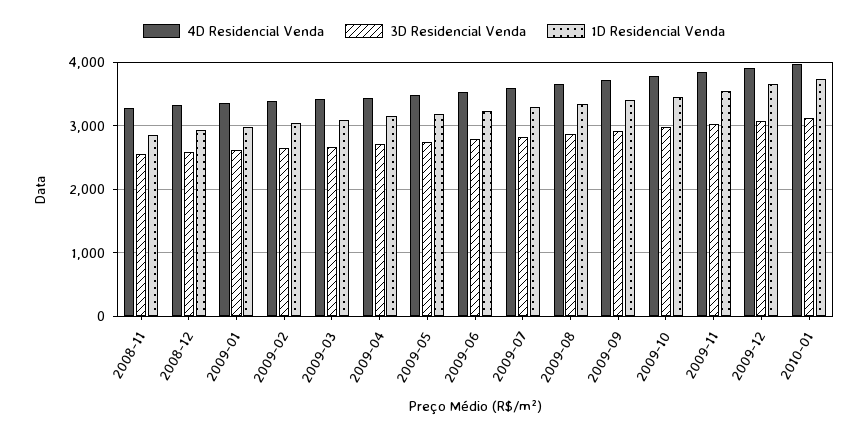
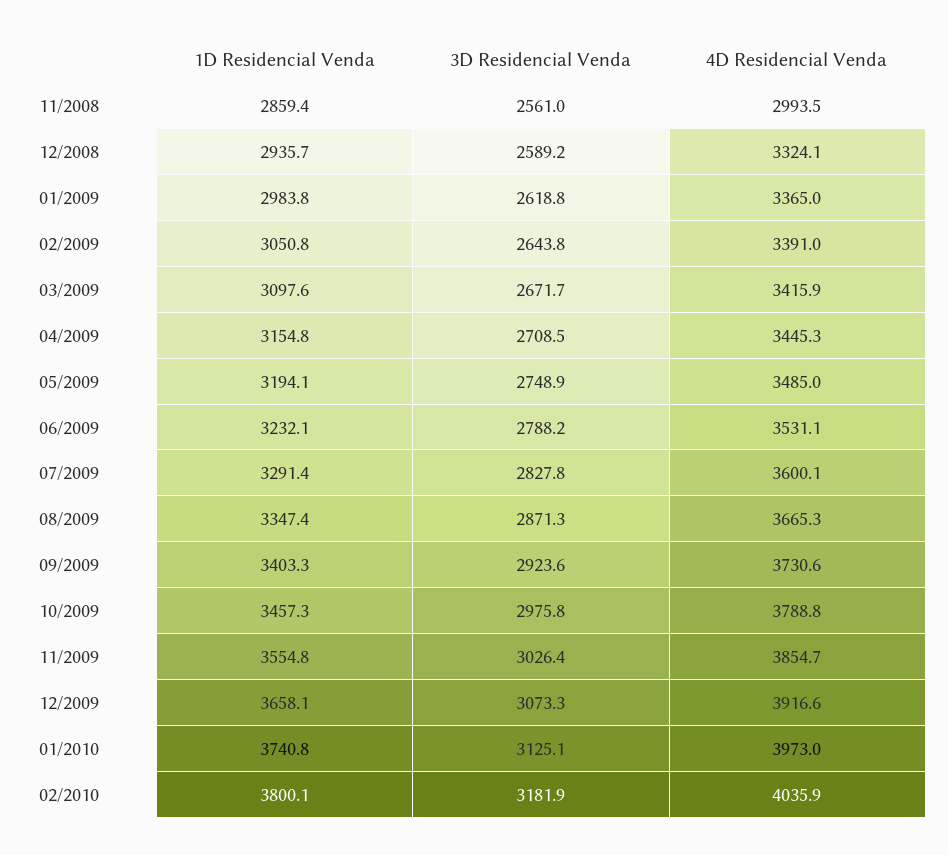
4D Residencial Venda, 2008-11: 3300 -> 2993.5
1D Residencial Venda, 02/2010: none -> 3800.1
3D Residencial Venda, 02/2010: none -> 3181.9
4D Residencial Venda, 02/2010: none -> 4035.9

